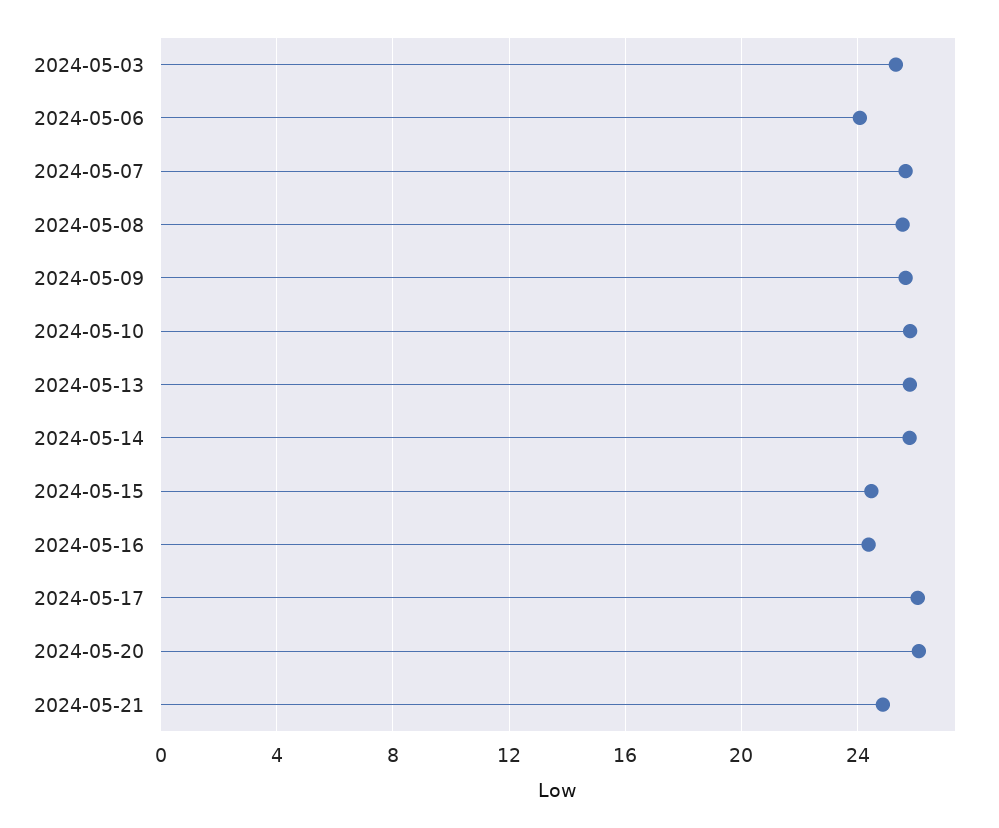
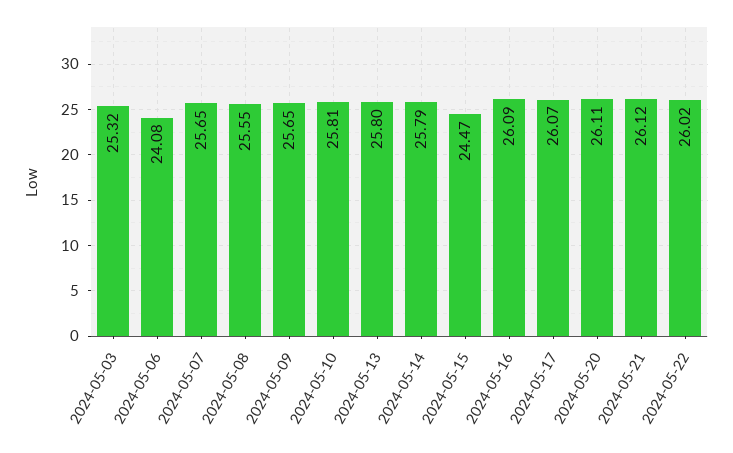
2024-05-16: 24.5 -> 26.09
2024-05-21: 25 -> 26.12
2024-05-22: none -> 26.02

